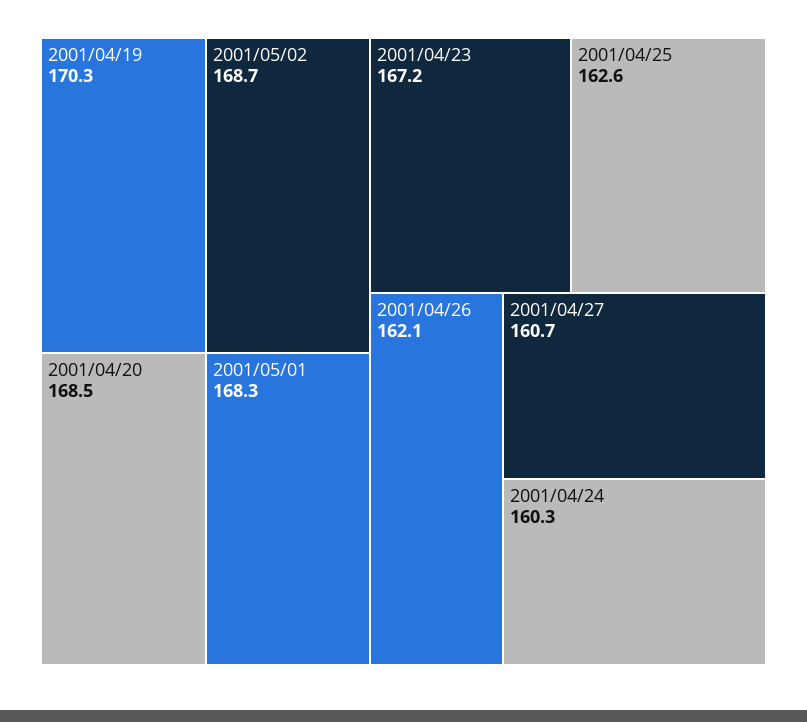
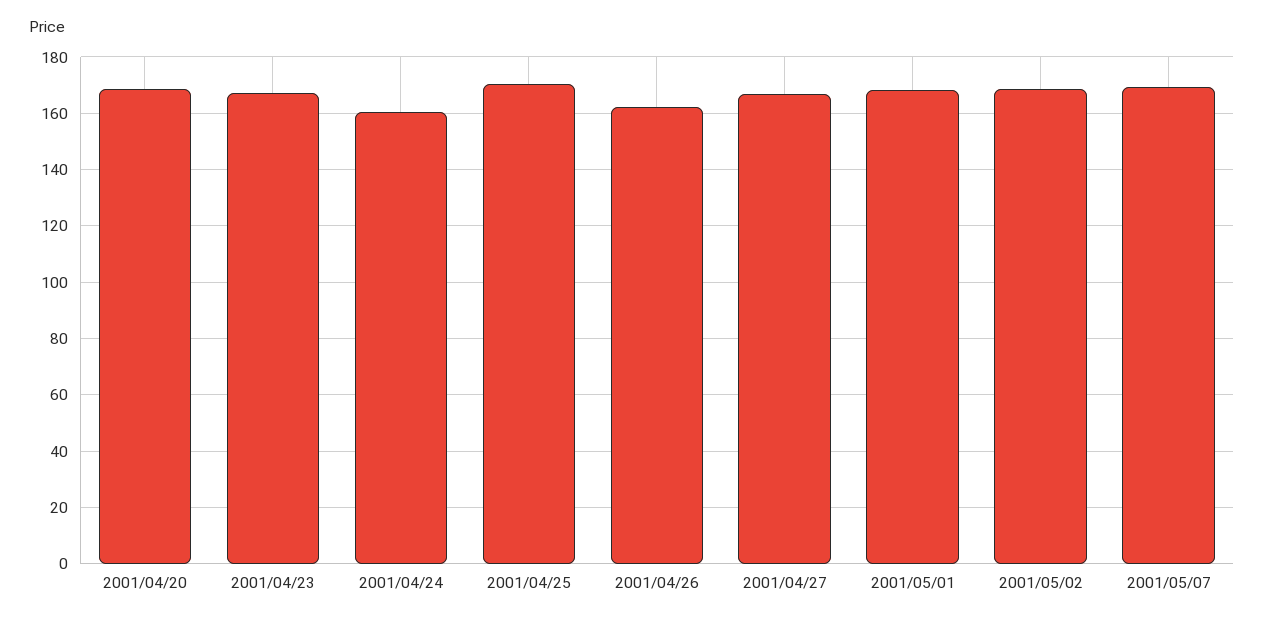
2001/04/19: 170.3 -> none
2001/04/25: 162.6 -> 170
2001/04/27: 160.7 -> 167.5
2001/05/07: none -> 170

